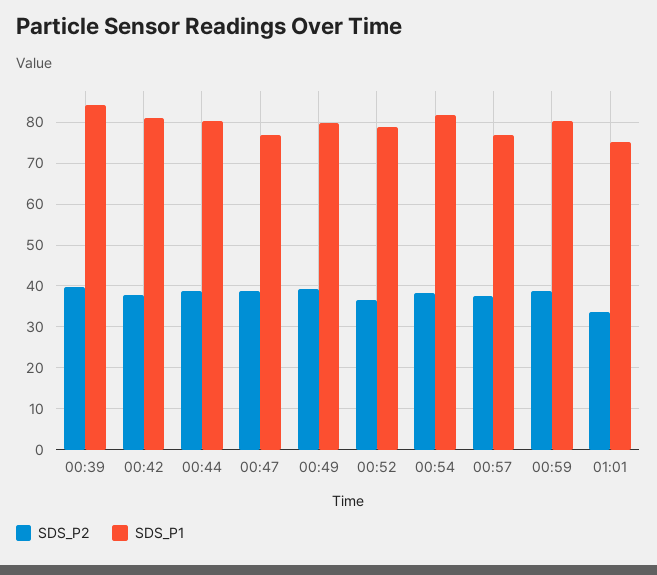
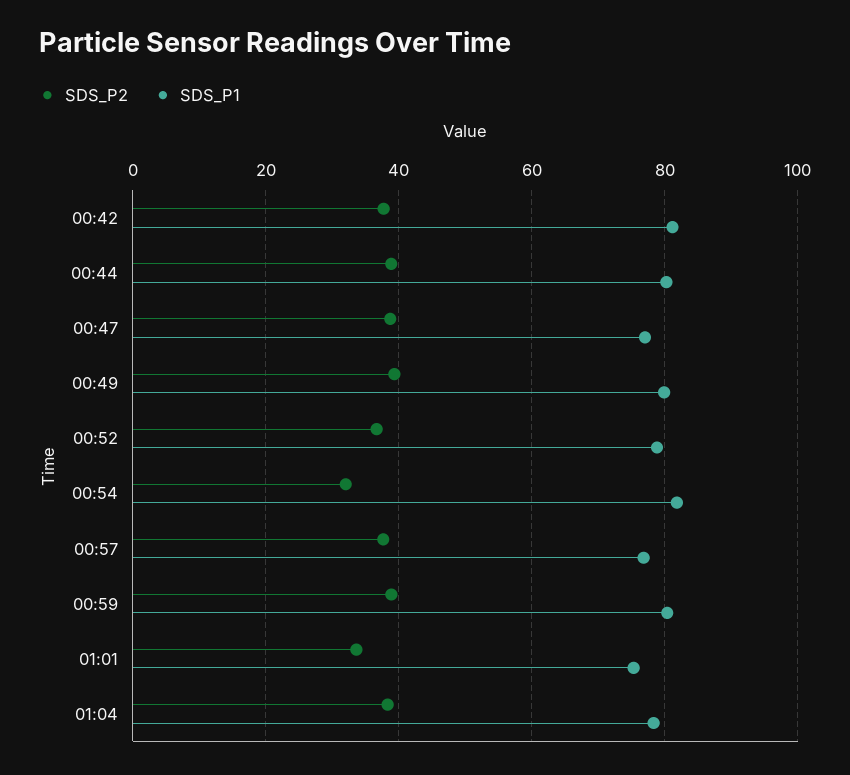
SDS_P2, 00:39: 40 -> none
SDS_P1, 00:39: 84 -> none
SDS_P2, 00:54: 38 -> 32
SDS_P2, 01:04: none -> 38
SDS_P1, 01:04: none -> 78

